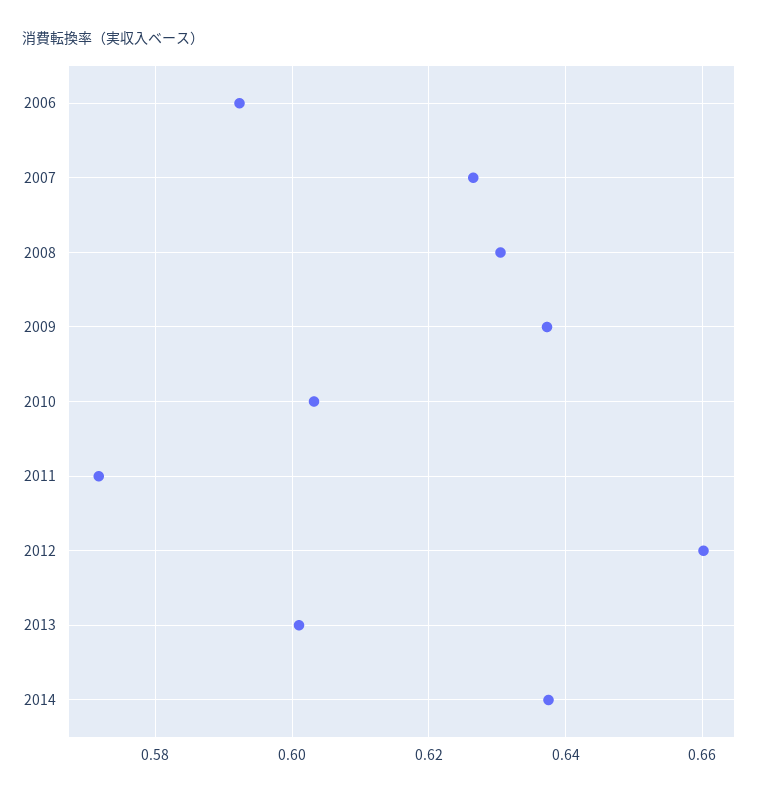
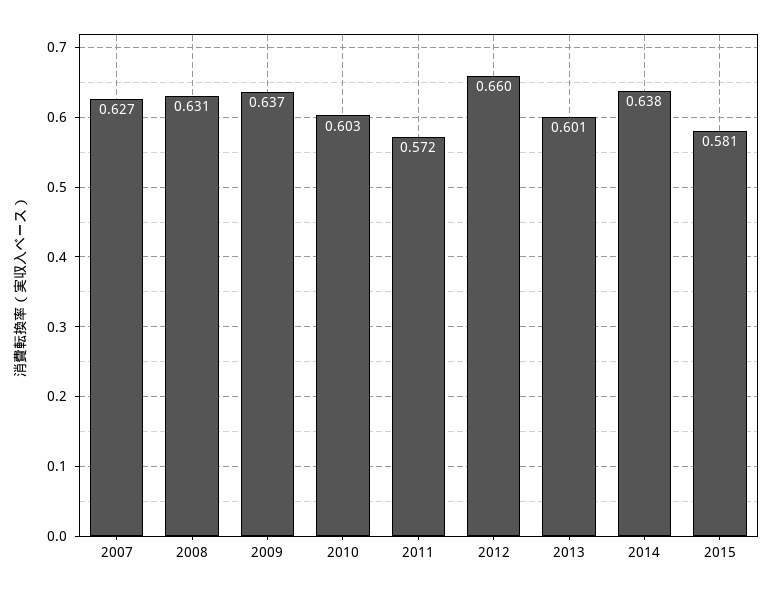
2006: 0.592 -> none
2015: none -> 0.581

